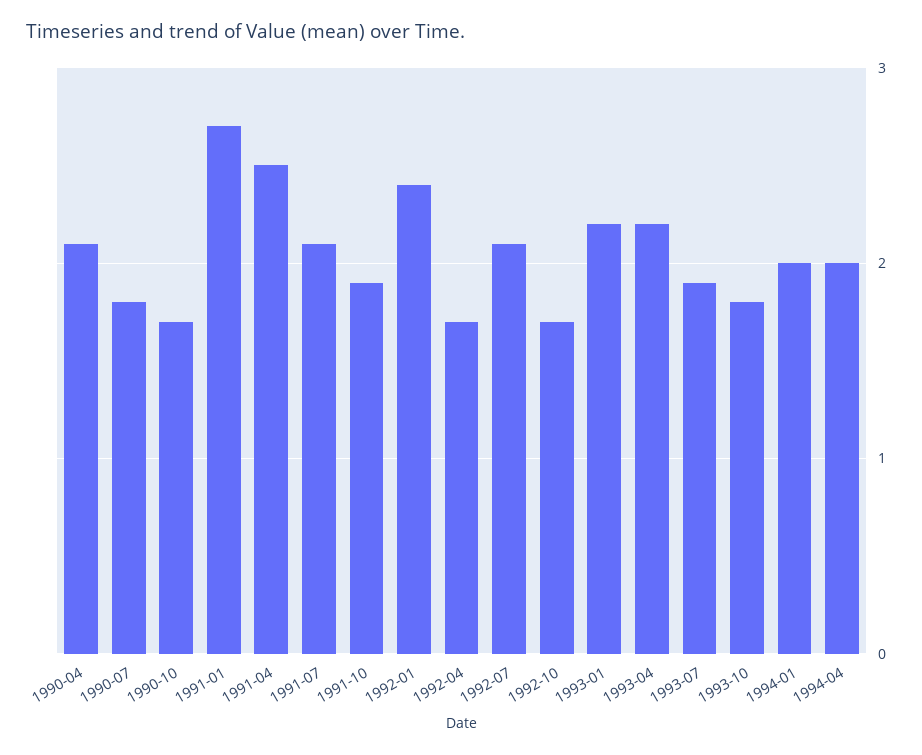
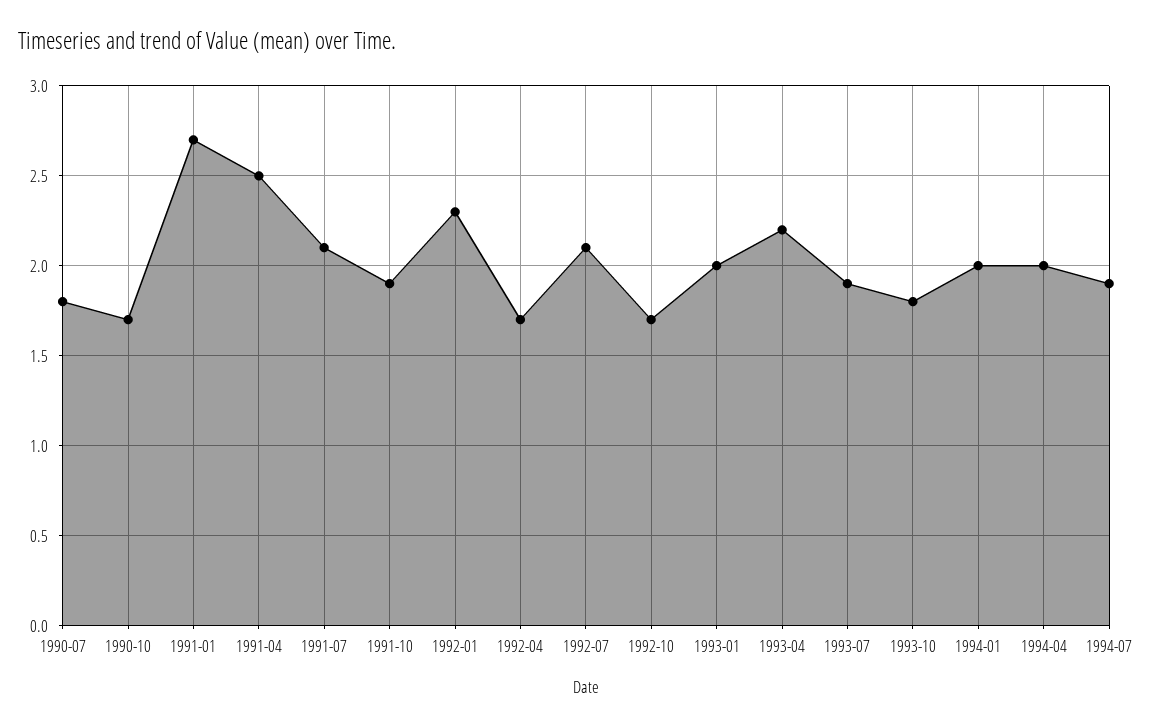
1990-04: 2.1 -> none
1992-01: 2.4 -> 2.3
1993-01: 2.2 -> 2
1994-07: none -> 1.9

